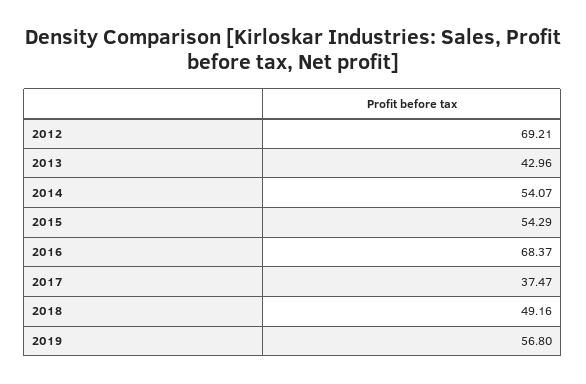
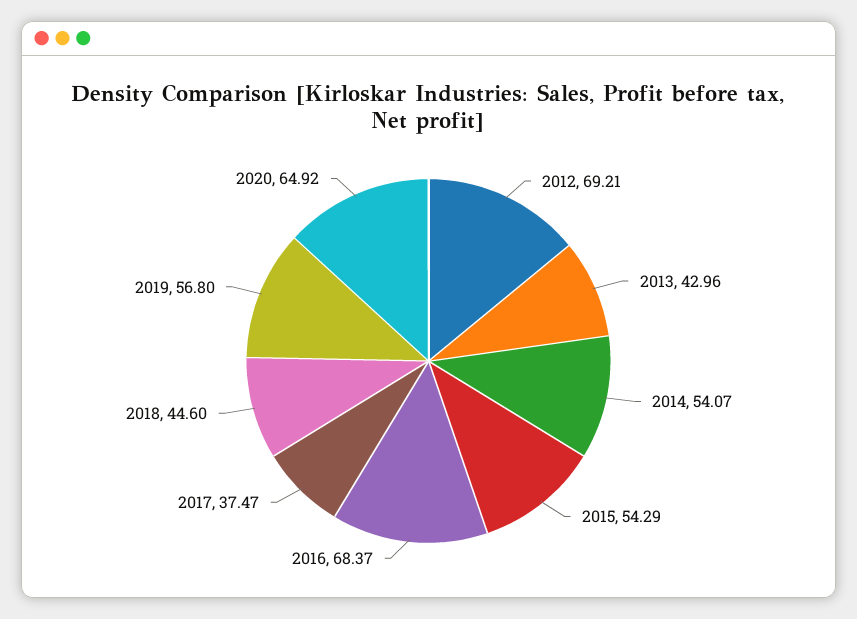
2018: 49.16 -> 44.6
2020: none -> 64.92

